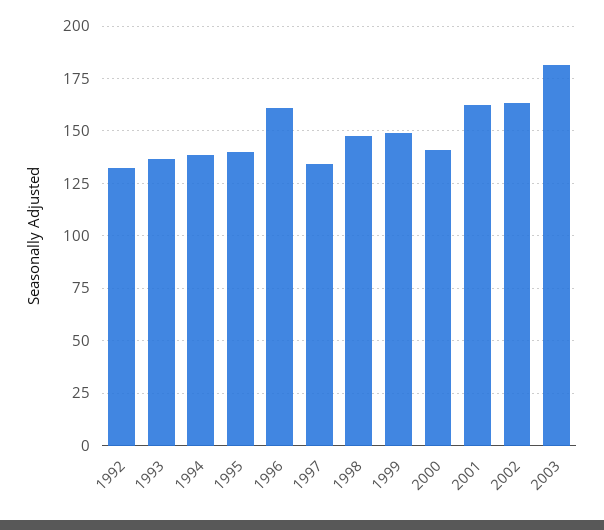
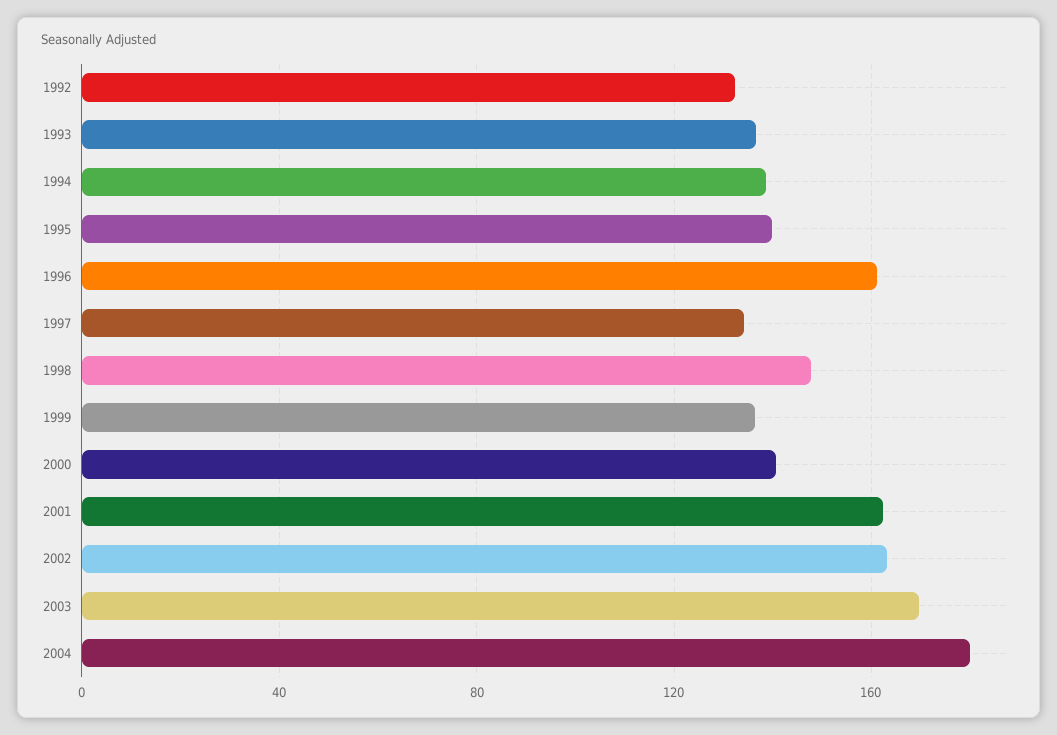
1999: 150 -> 135
2003: 180 -> 170
2004: none -> 180

